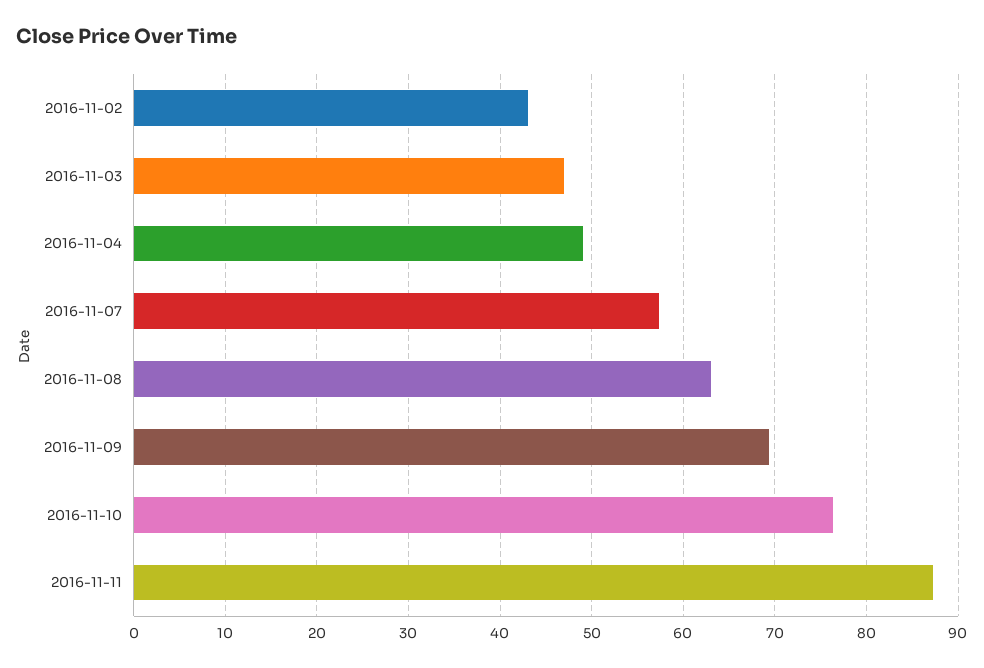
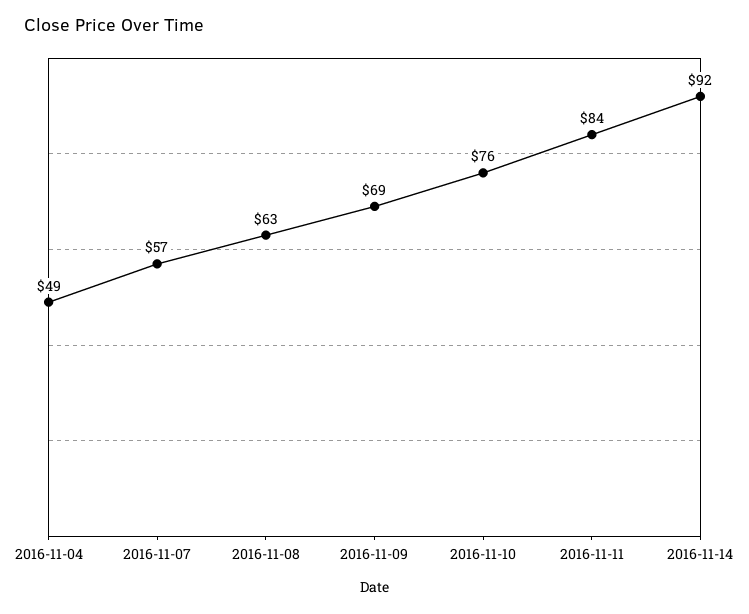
2016-11-02: 43 -> none
2016-11-03: 47 -> none
2016-11-11: 87 -> 84
2016-11-14: none -> 92

